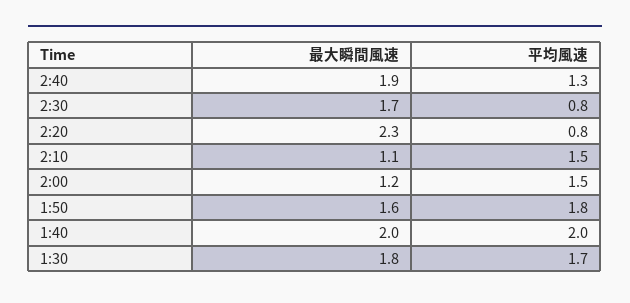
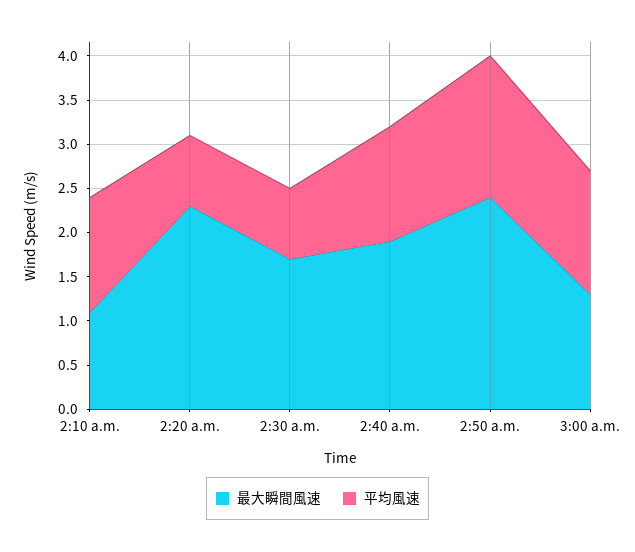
平均風速, 2:10: 1.5 -> 1.3
最大瞬間風速, 2:00: 1.2 -> none
平均風速, 2:00: 1.5 -> none
最大瞬間風速, 1:50: 1.6 -> none
平均風速, 1:50: 1.8 -> none
最大瞬間風速, 1:40: 2 -> none
平均風速, 1:40: 2 -> none
最大瞬間風速, 1:30: 1.8 -> none
平均風速, 1:30: 1.7 -> none
最大瞬間風速, 2:50 a.m.: none -> 2.4
平均風速, 2:50 a.m.: none -> 1.6
最大瞬間風速, 3:00 a.m.: none -> 1.3
平均風速, 3:00 a.m.: none -> 1.4

